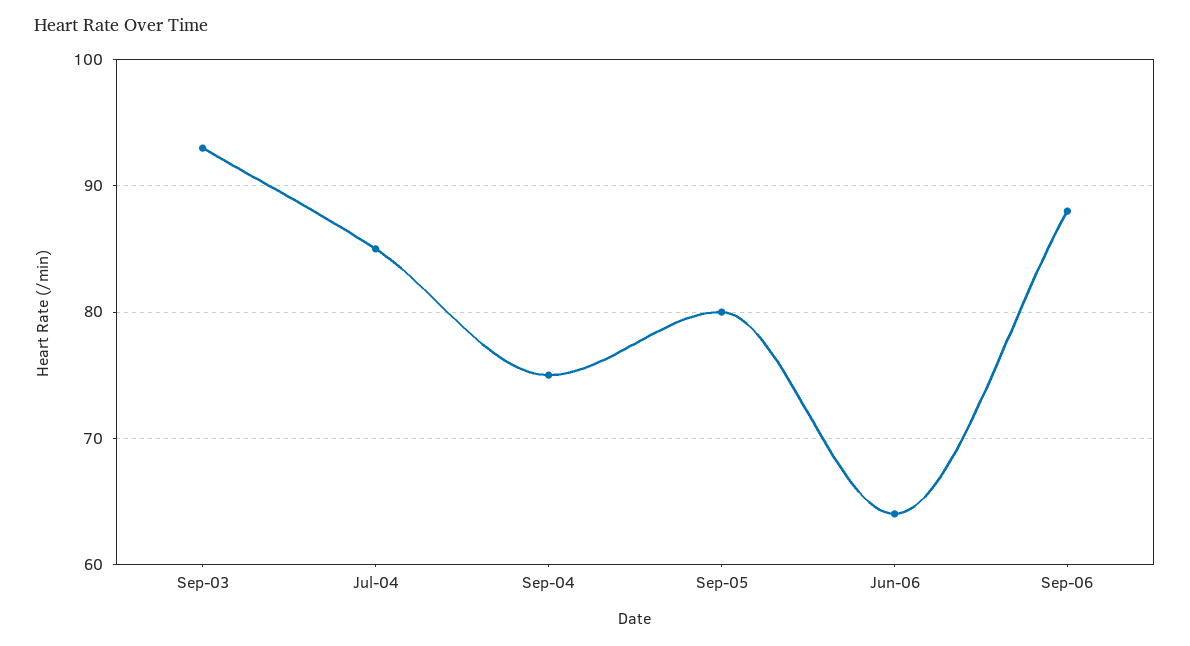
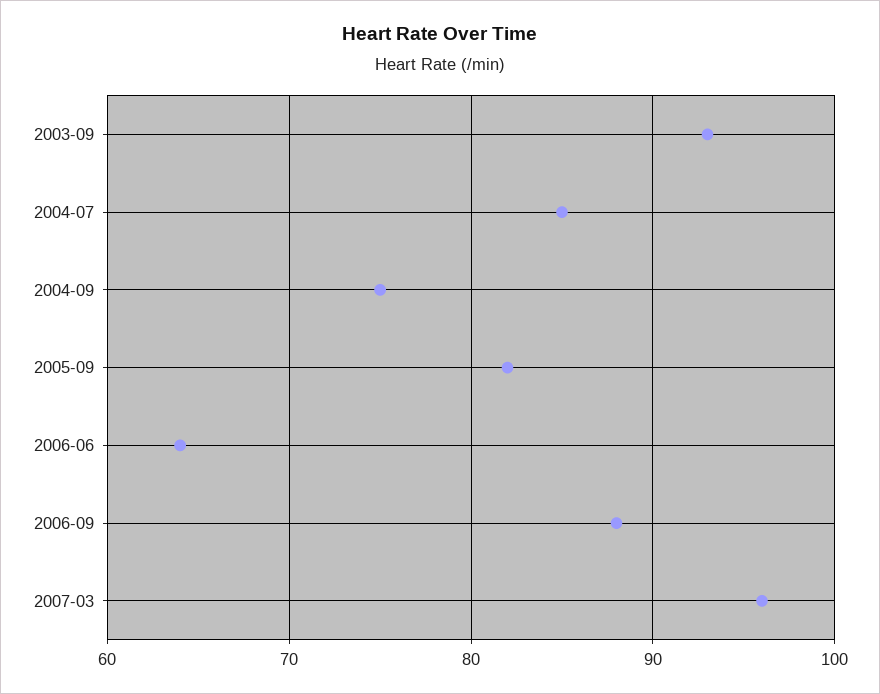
Sep-05: 80 -> 82
2007-03: none -> 96

